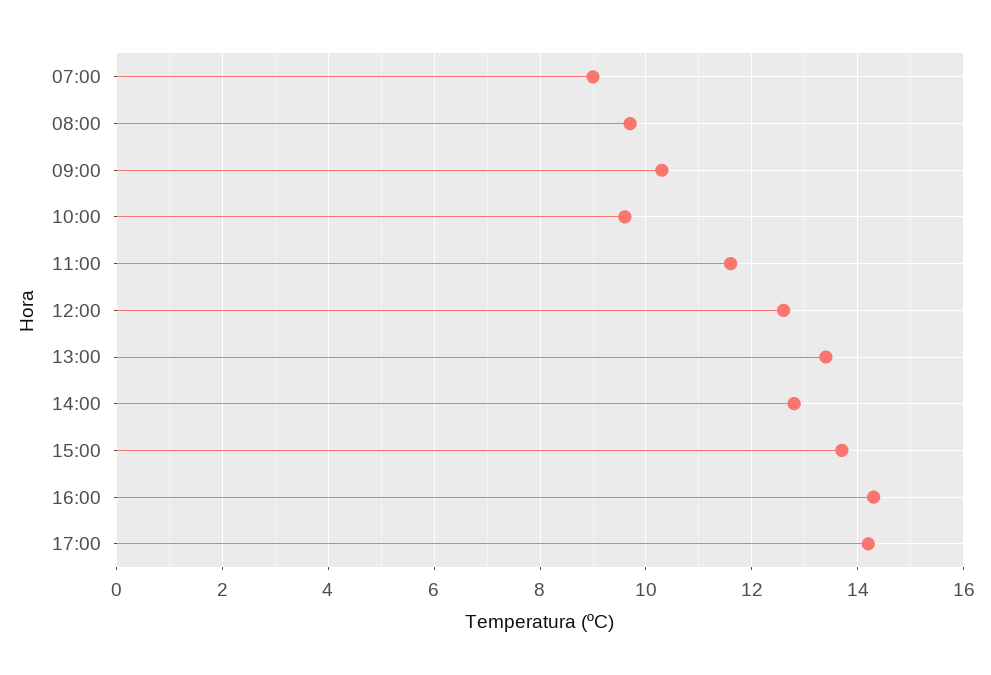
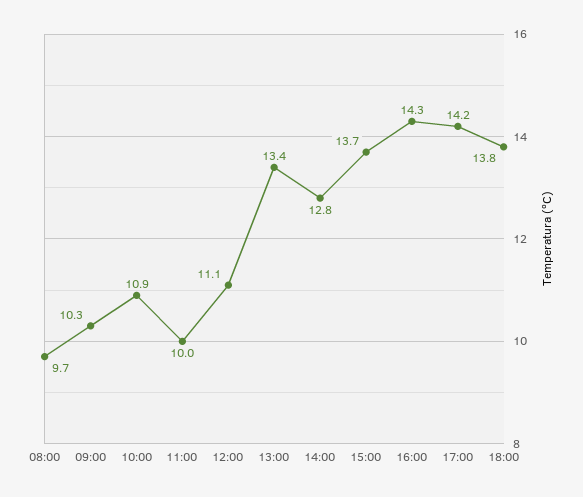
07:00: 9 -> none
10:00: 9.5 -> 10.9
11:00: 11.5 -> 10
12:00: 12.5 -> 11.1
18:00: none -> 13.8

